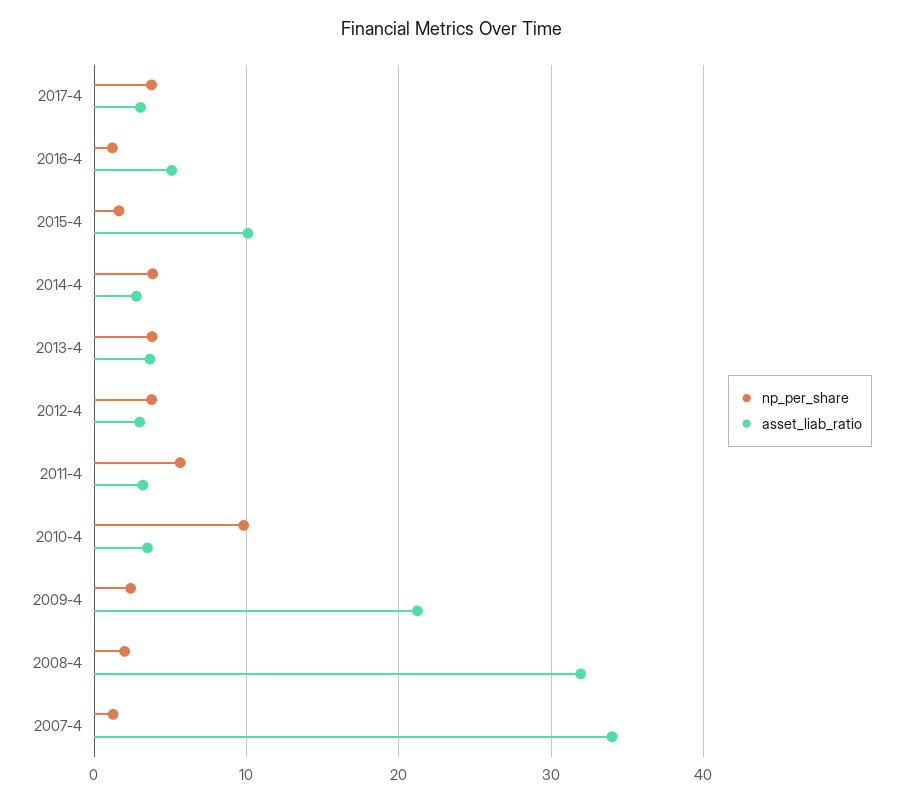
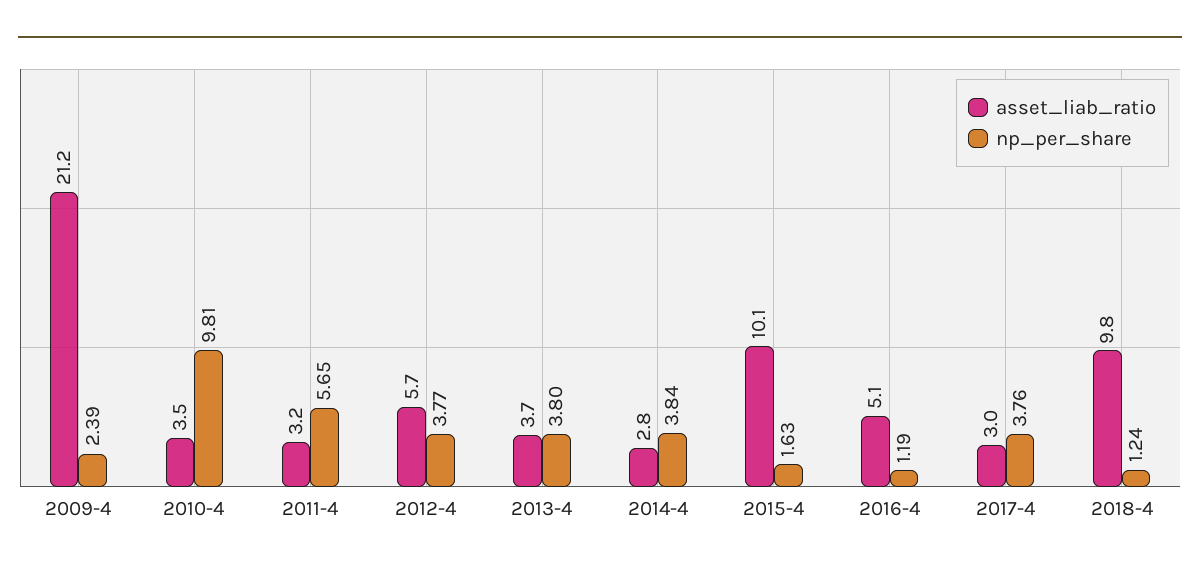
asset_liab_ratio, 2012-4: 3 -> 5.7
np_per_share, 2008-4: 2 -> none
asset_liab_ratio, 2008-4: 32 -> none
np_per_share, 2007-4: 1 -> none
asset_liab_ratio, 2007-4: 34 -> none
asset_liab_ratio, 2018-4: none -> 9.8
np_per_share, 2018-4: none -> 1.24

